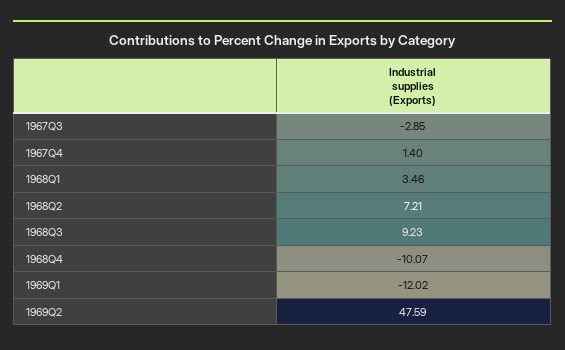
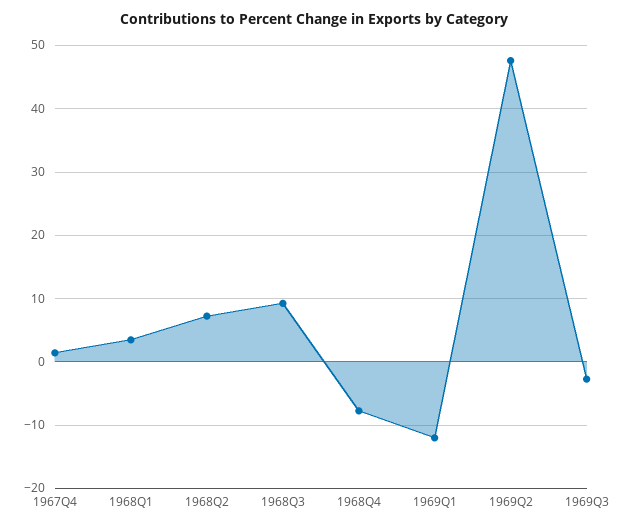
1967Q3: -2.85 -> none
1968Q4: -10.07 -> -8
1969Q3: none -> -3

